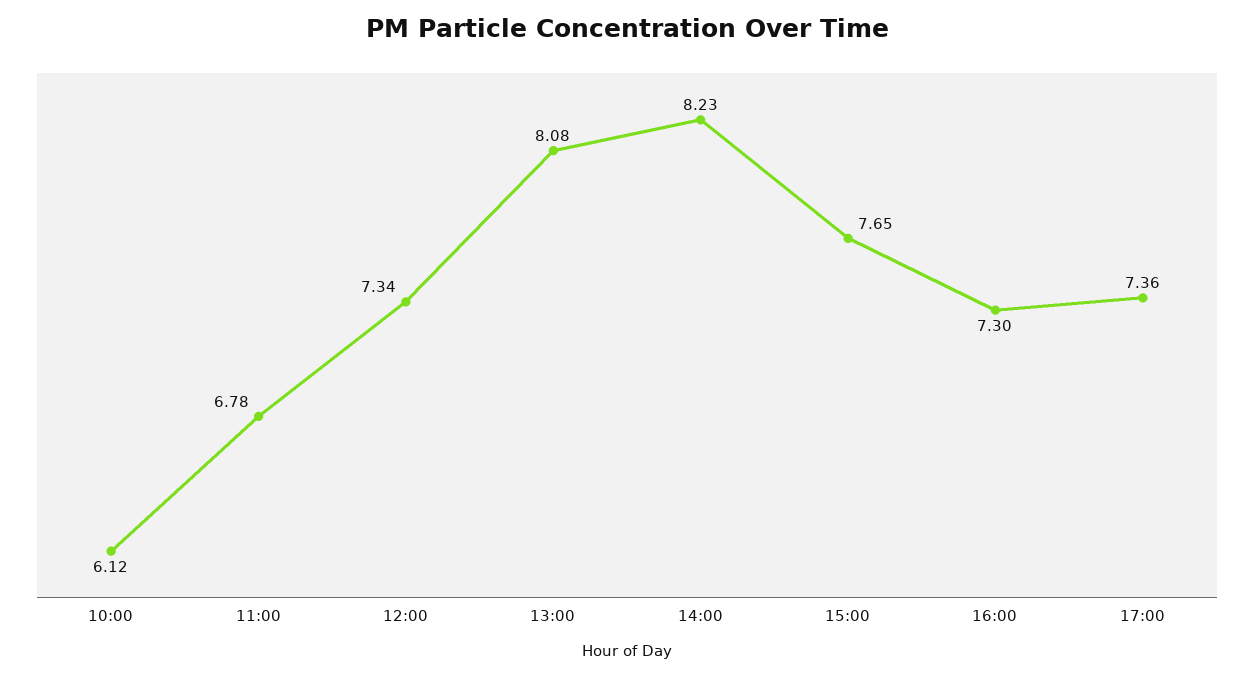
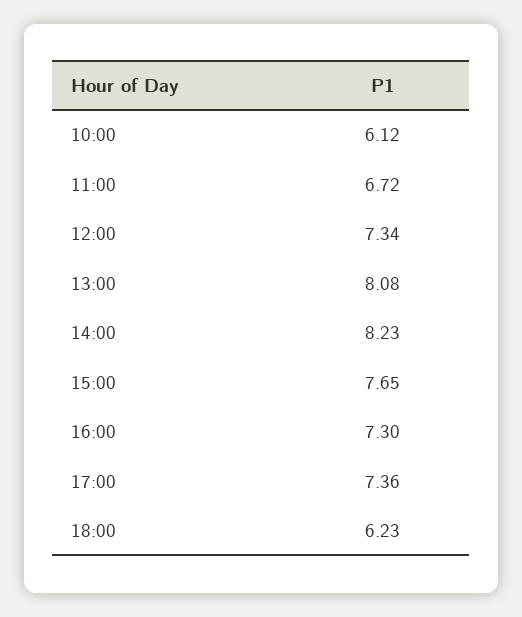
11:00: 6.78 -> 6.72
18:00: none -> 6.23

